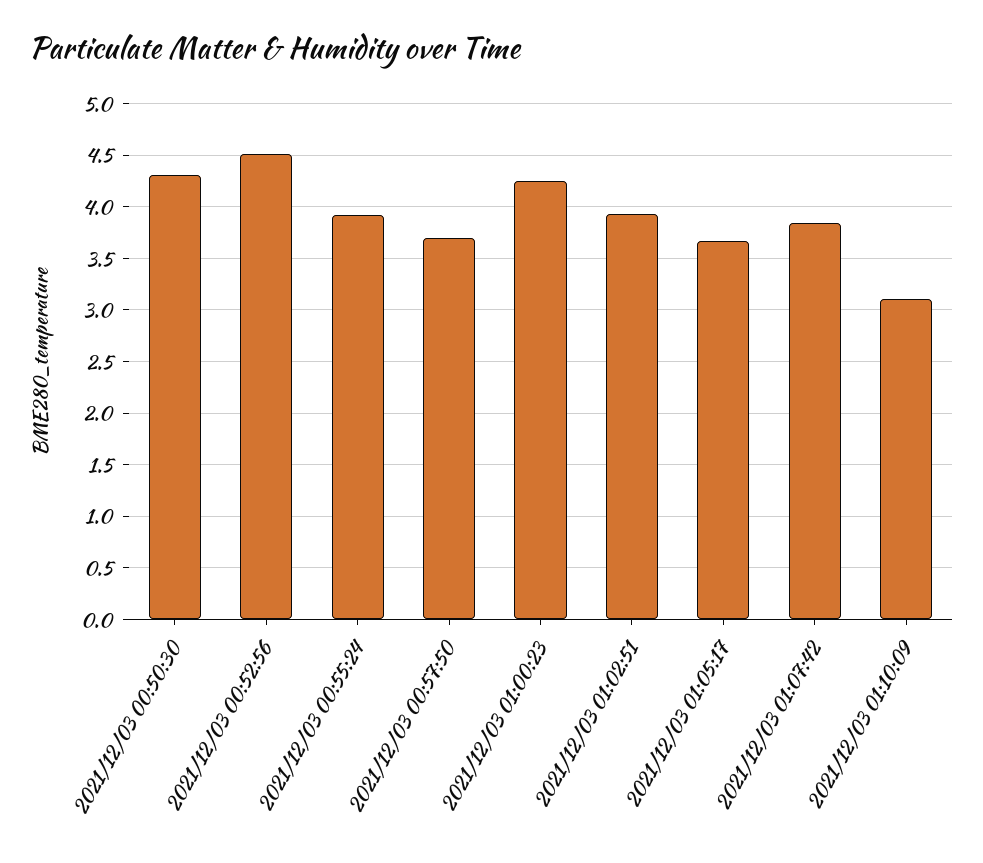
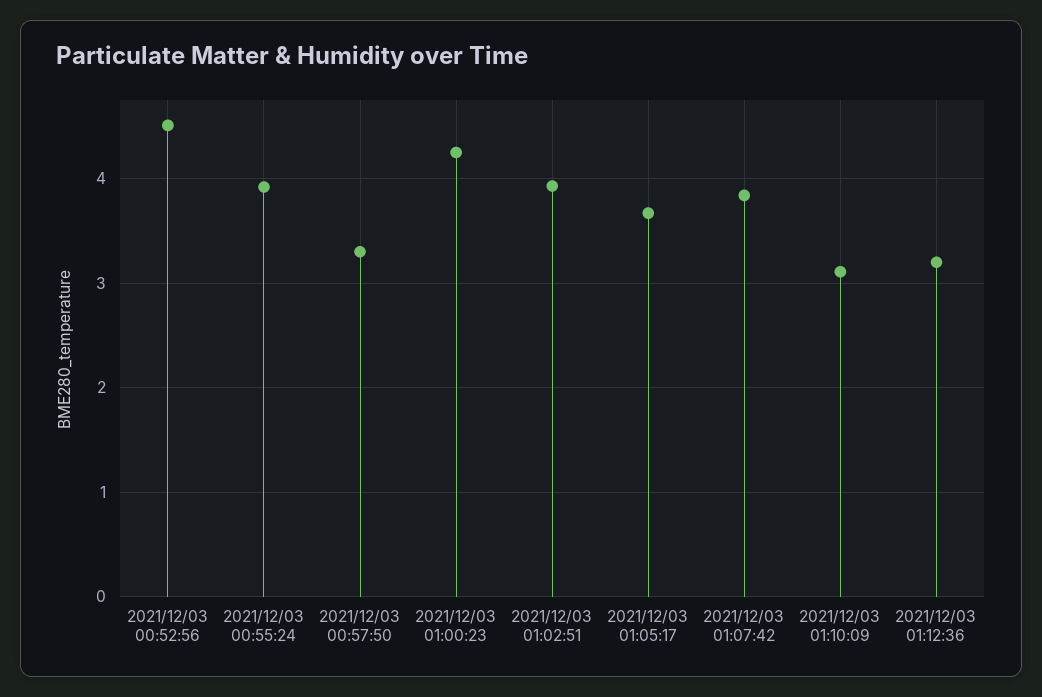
2021/12/03 00:50:30: 4.3 -> none
2021/12/03 00:57:50: 3.7 -> 3.3
2021/12/03 01:12:36: none -> 3.2

